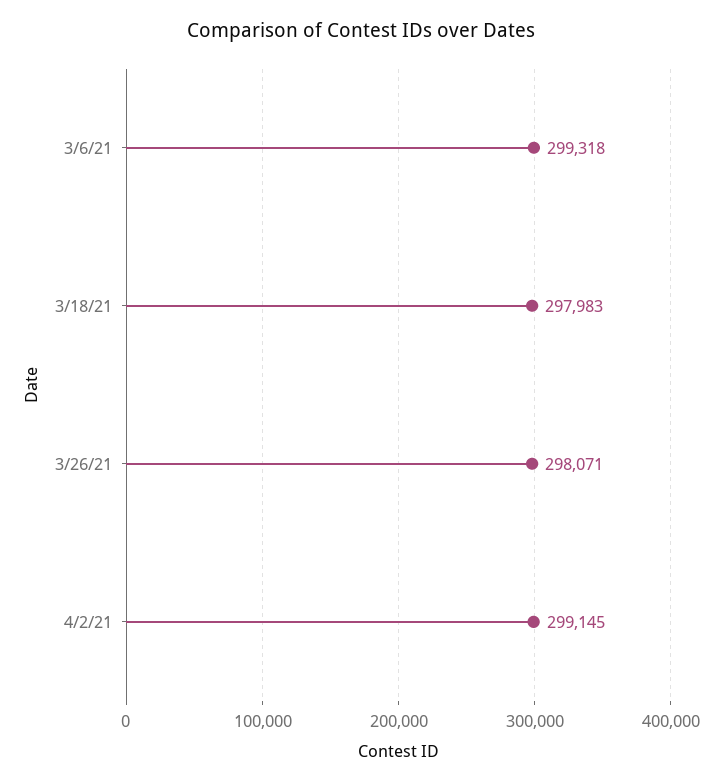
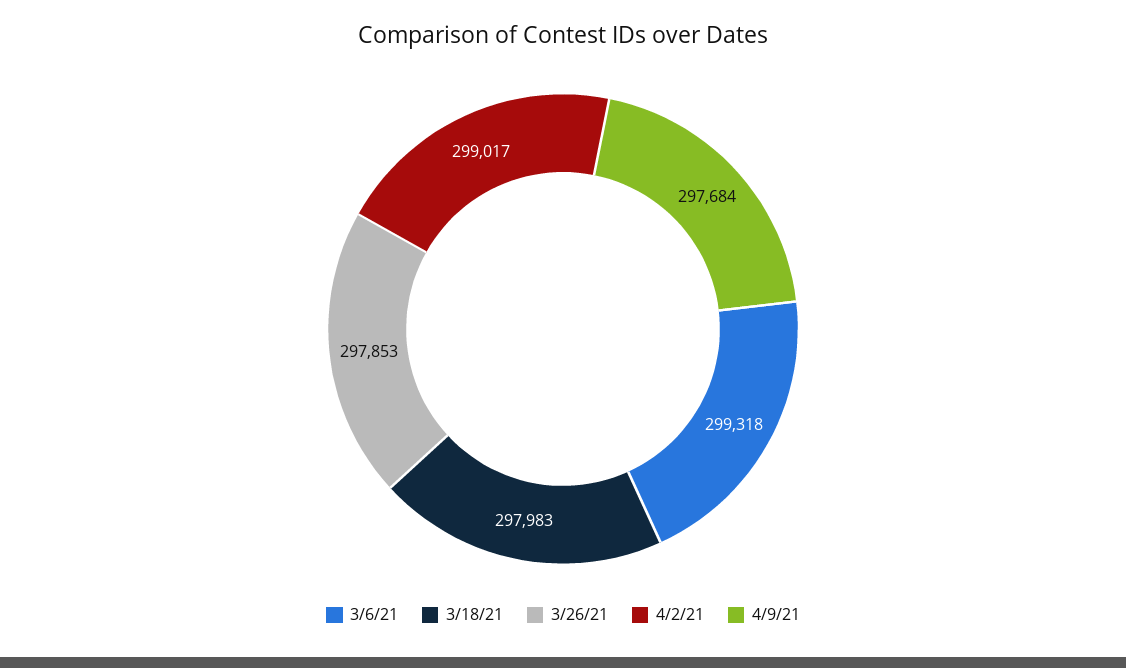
3/26/21: 298071 -> 297853
4/2/21: 299145 -> 299017
4/9/21: none -> 297684

